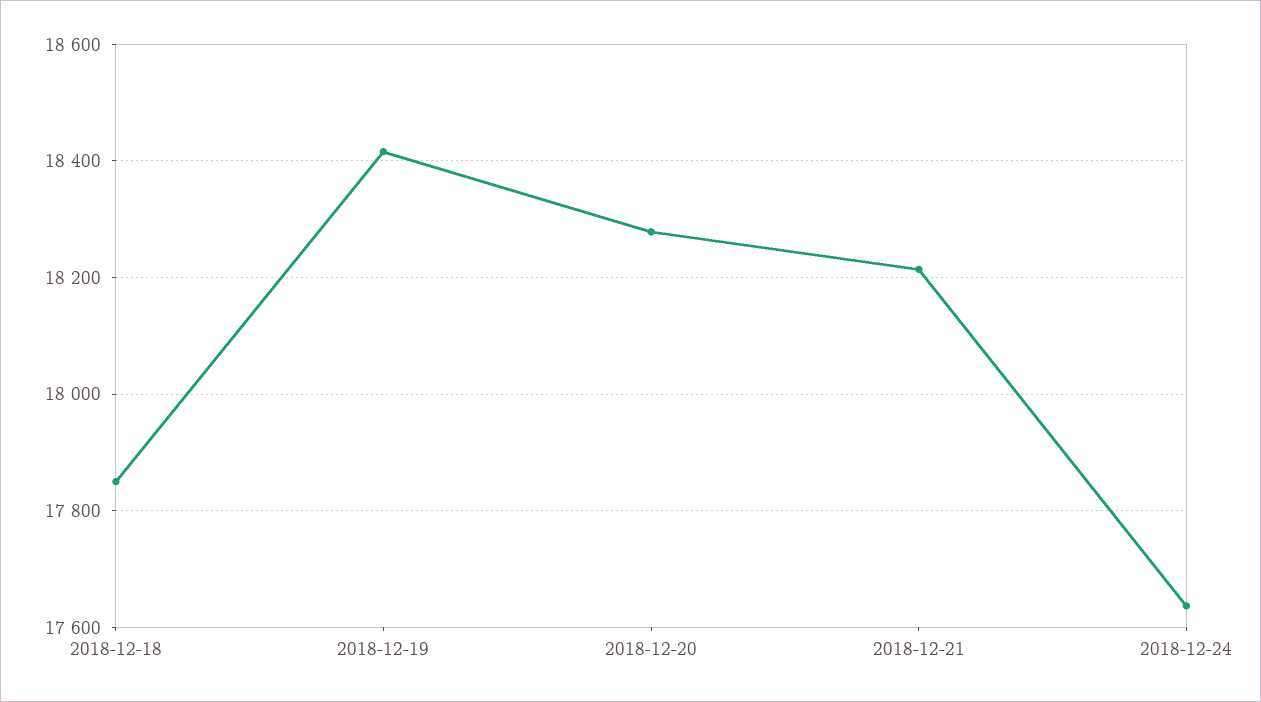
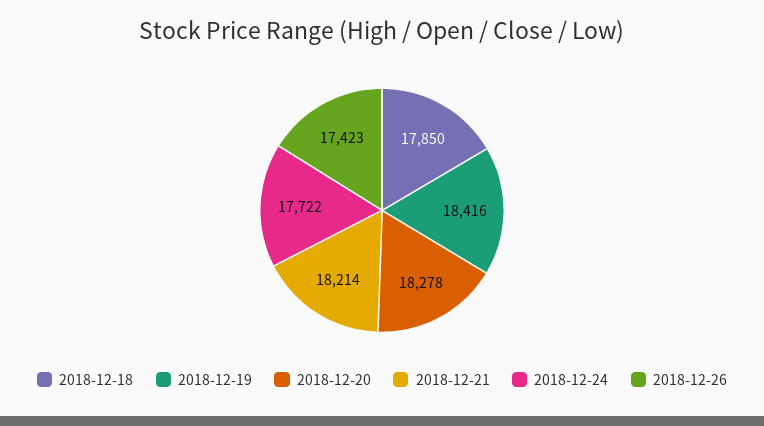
2018-12-24: 17640 -> 17722
2018-12-26: none -> 17423

